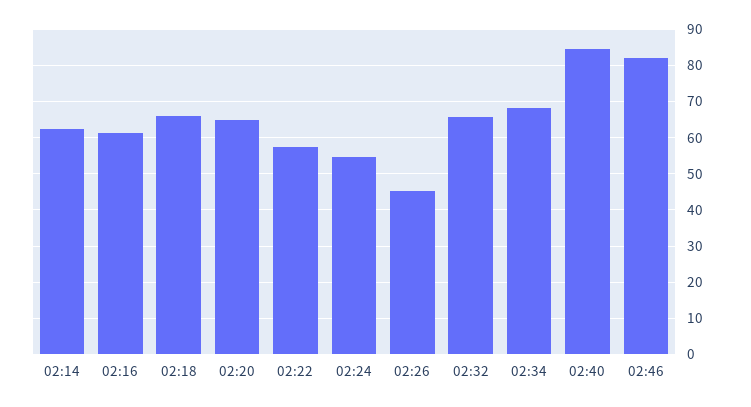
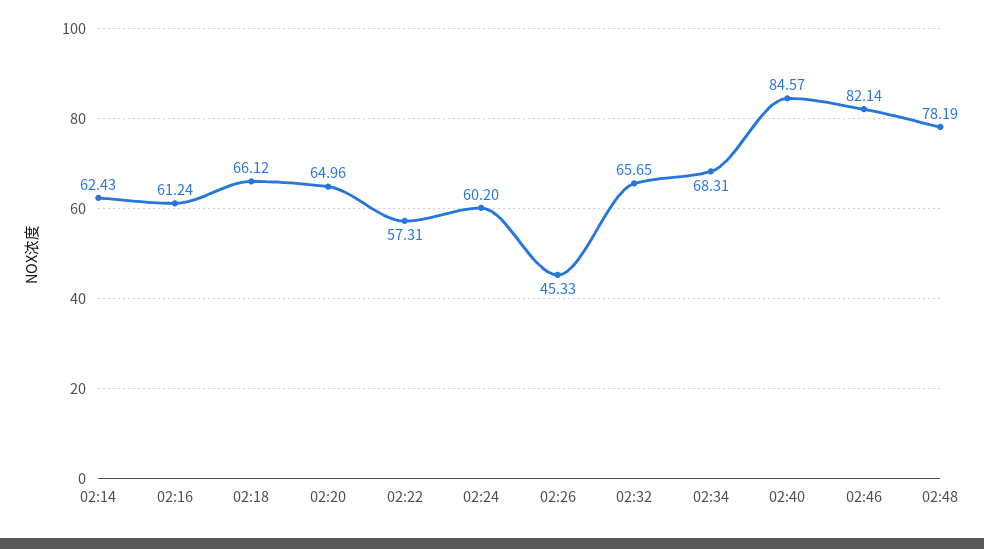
02:24: 54 -> 60.2
02:48: none -> 78.19

